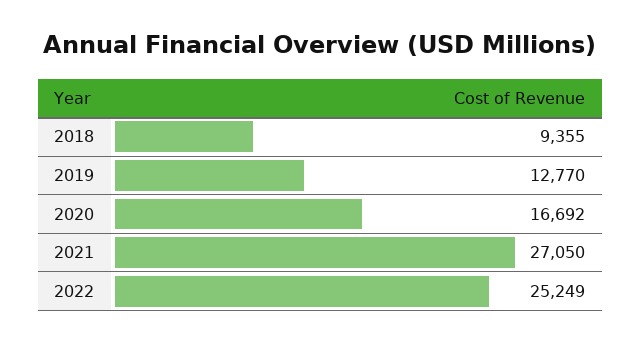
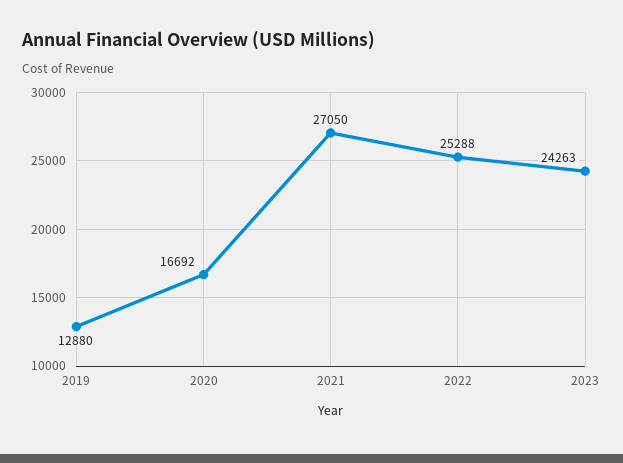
2018: 9355 -> none
2019: 12770 -> 12880
2022: 25249 -> 25288
2023: none -> 24263

